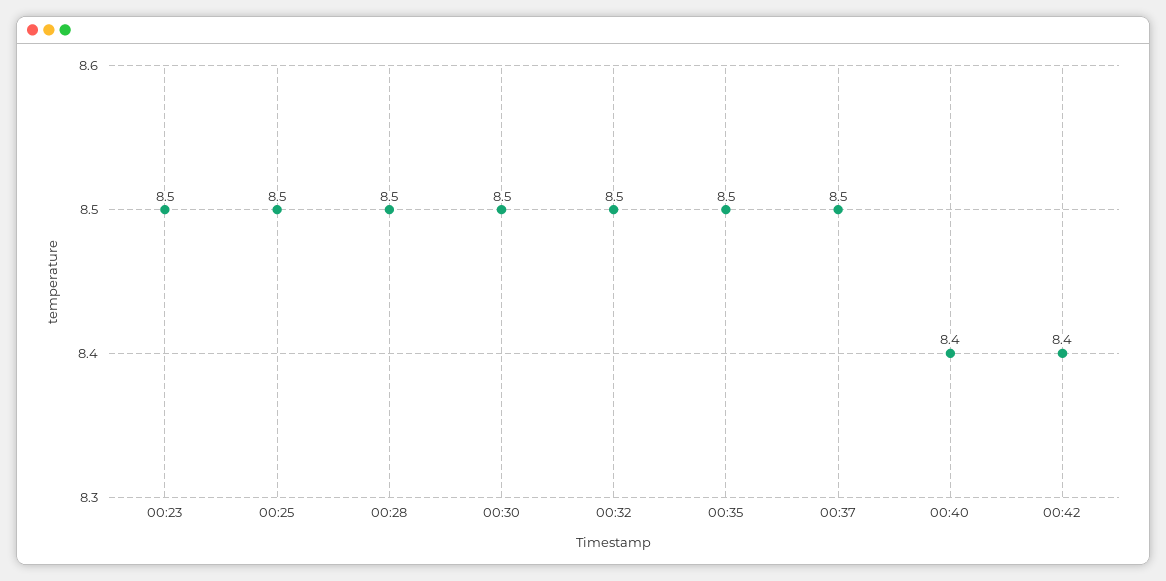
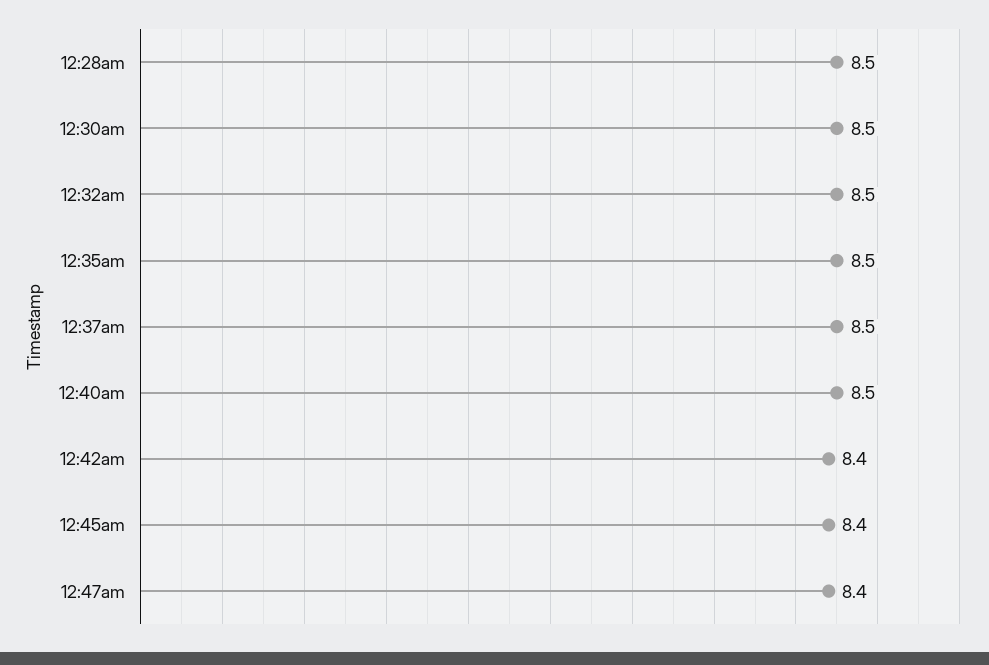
00:23: 8.5 -> none
00:25: 8.5 -> none
00:40: 8.4 -> 8.5
12:45am: none -> 8.4
12:47am: none -> 8.4

